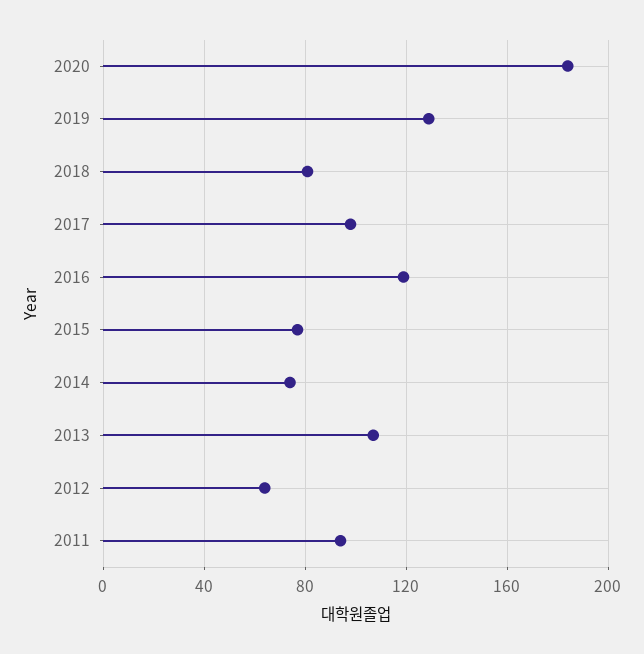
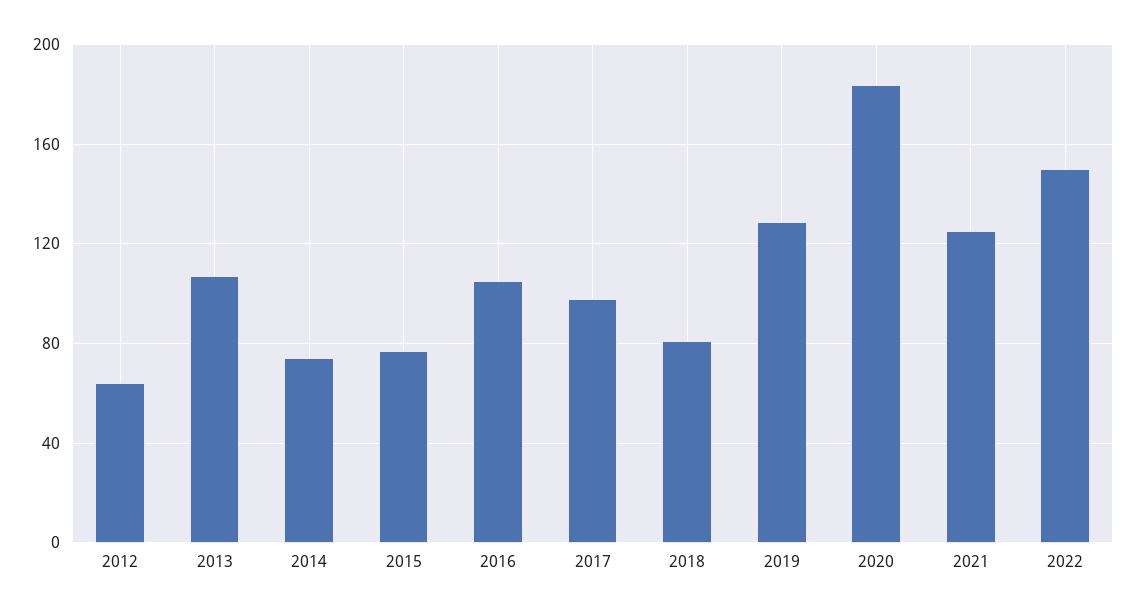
2016: 120 -> 105
2011: 95 -> none
2021: none -> 125
2022: none -> 150

